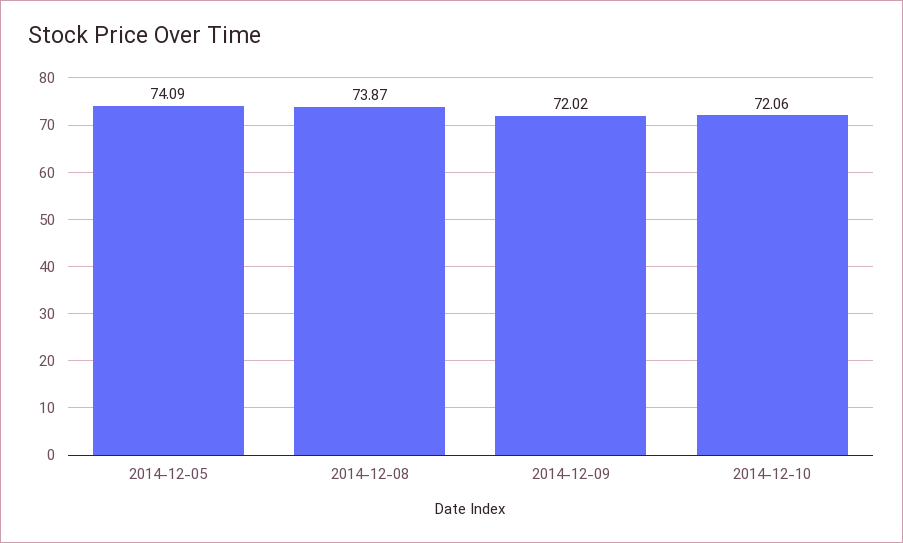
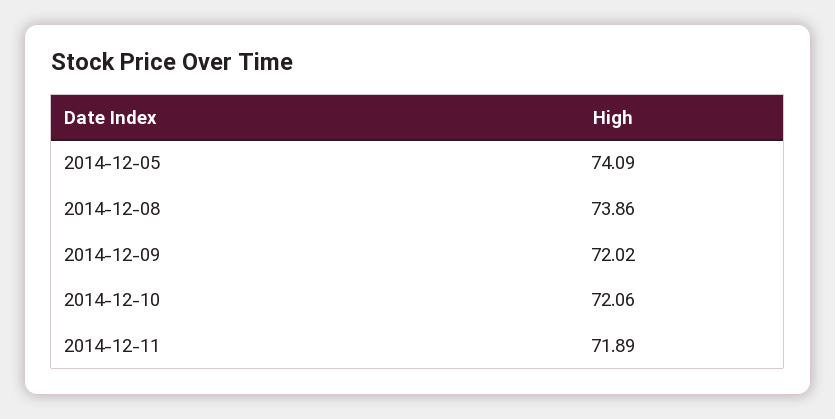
2014-12-08: 73.87 -> 73.86
2014-12-11: none -> 71.89

